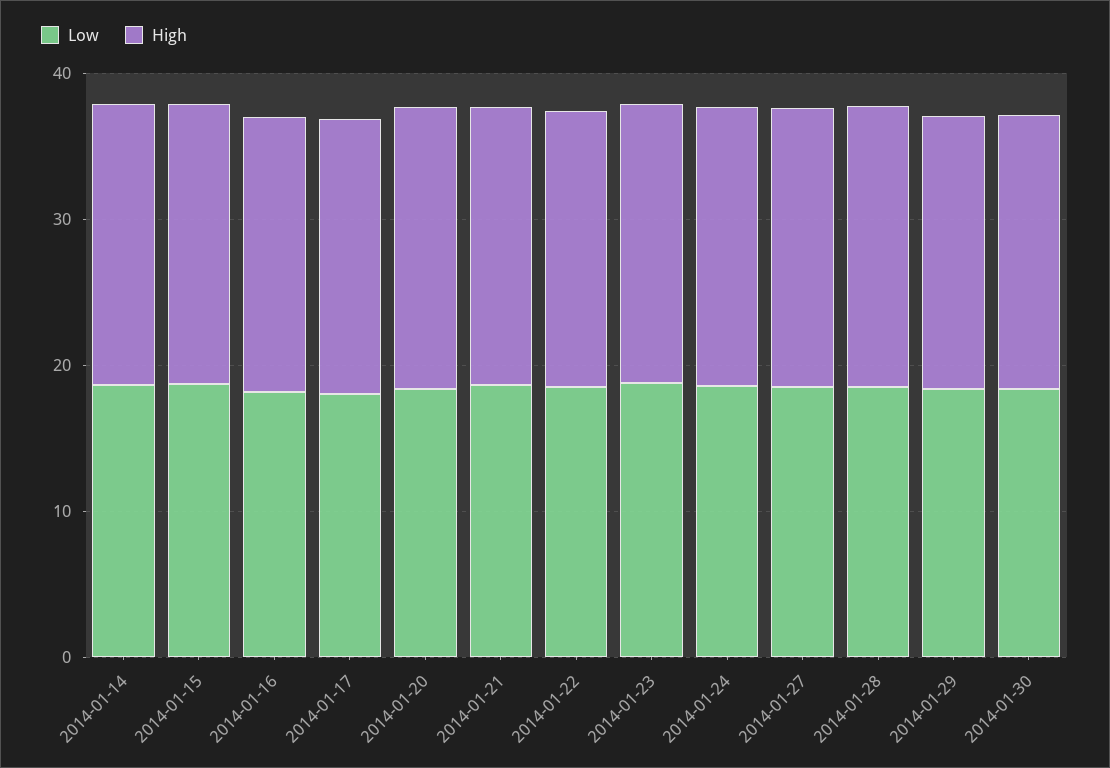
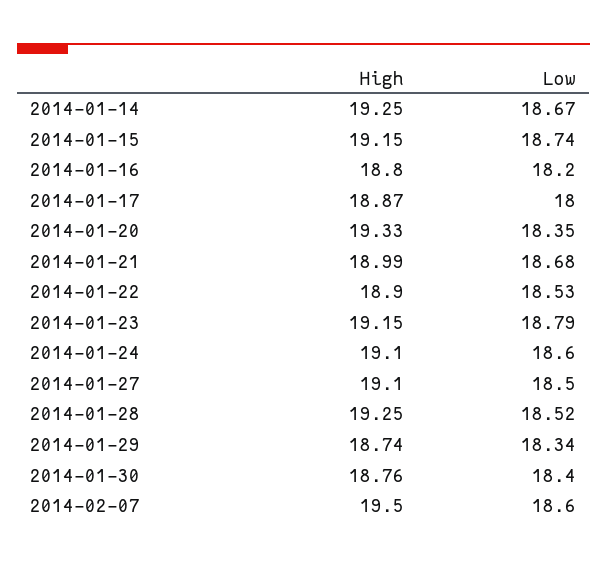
High, 2014-02-07: none -> 19.5
Low, 2014-02-07: none -> 18.6

